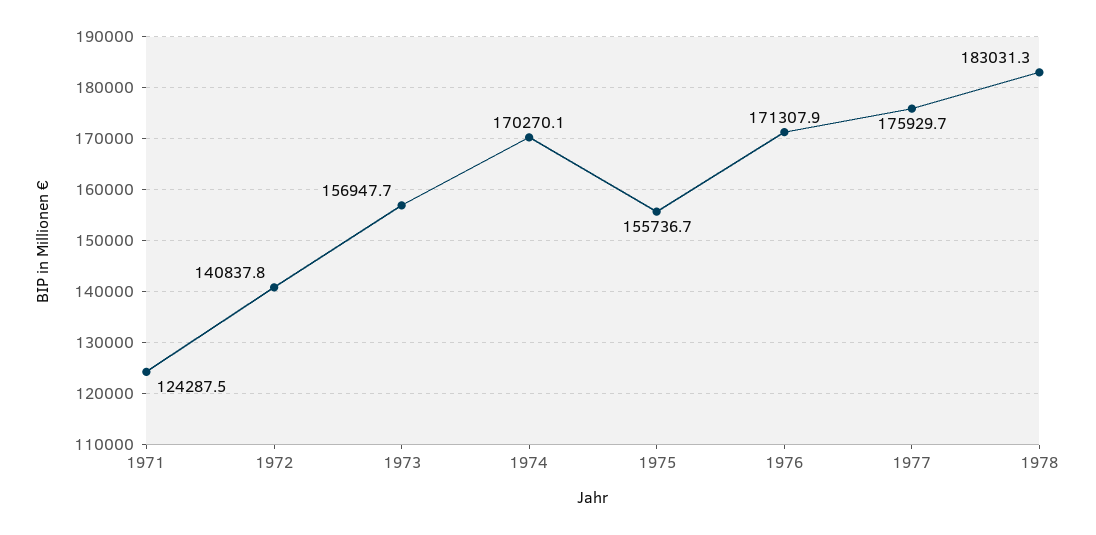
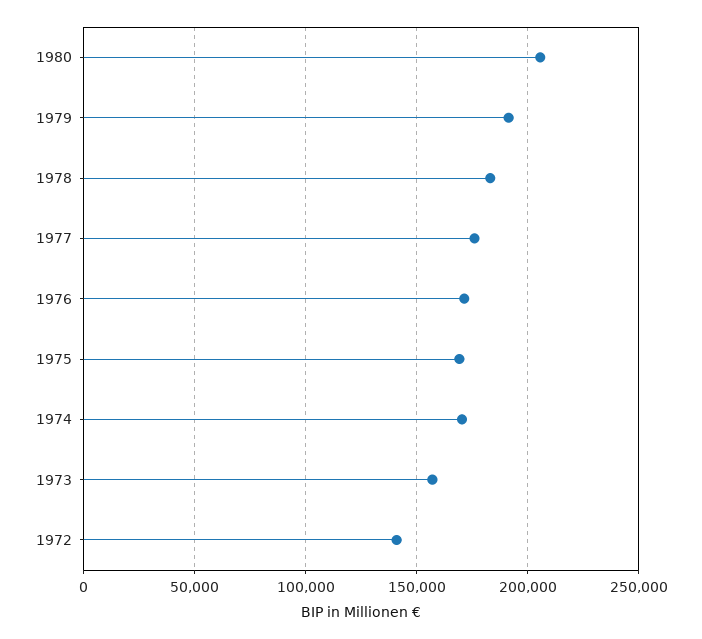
1971: 124287.5 -> none
1975: 155736.7 -> 170000
1980: none -> 205000
1979: none -> 190000

